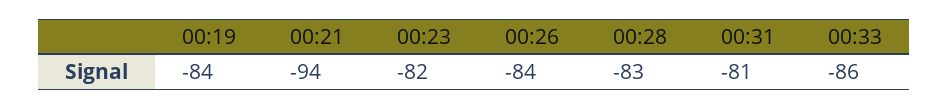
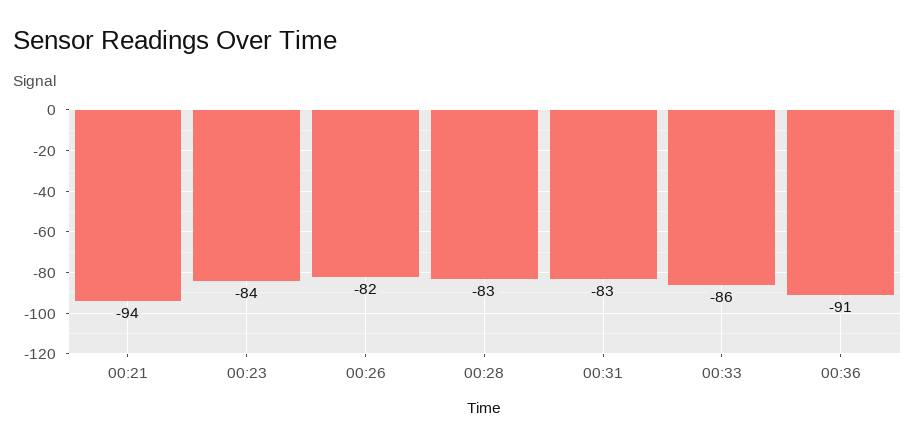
00:19: -84 -> none
00:23: -82 -> -84
00:26: -84 -> -82
00:31: -81 -> -83
00:36: none -> -91

